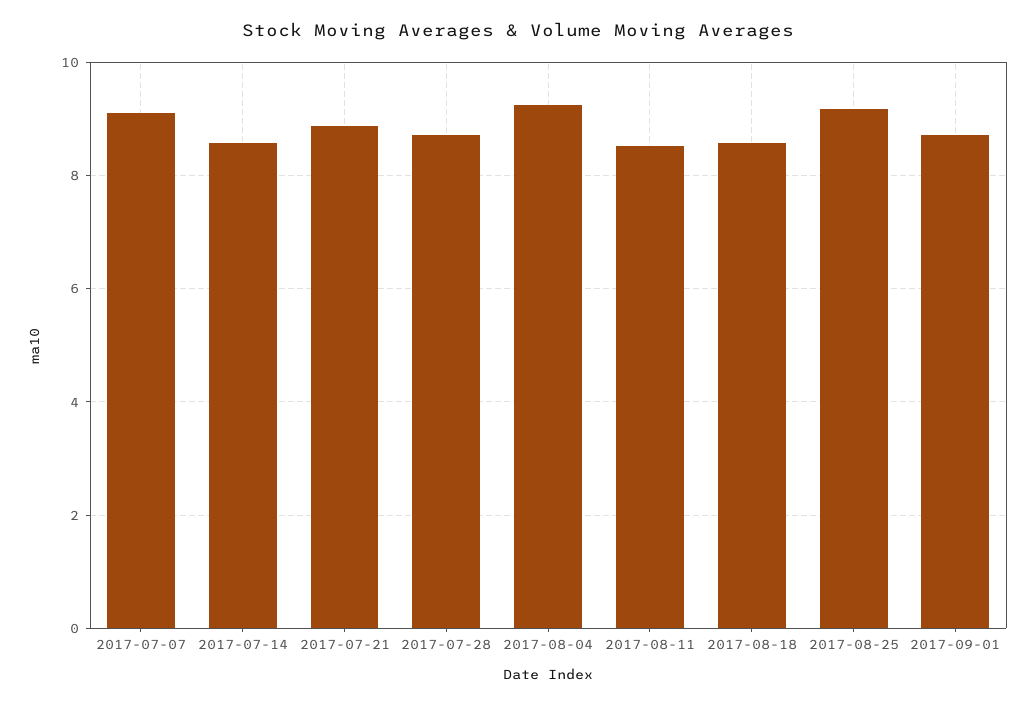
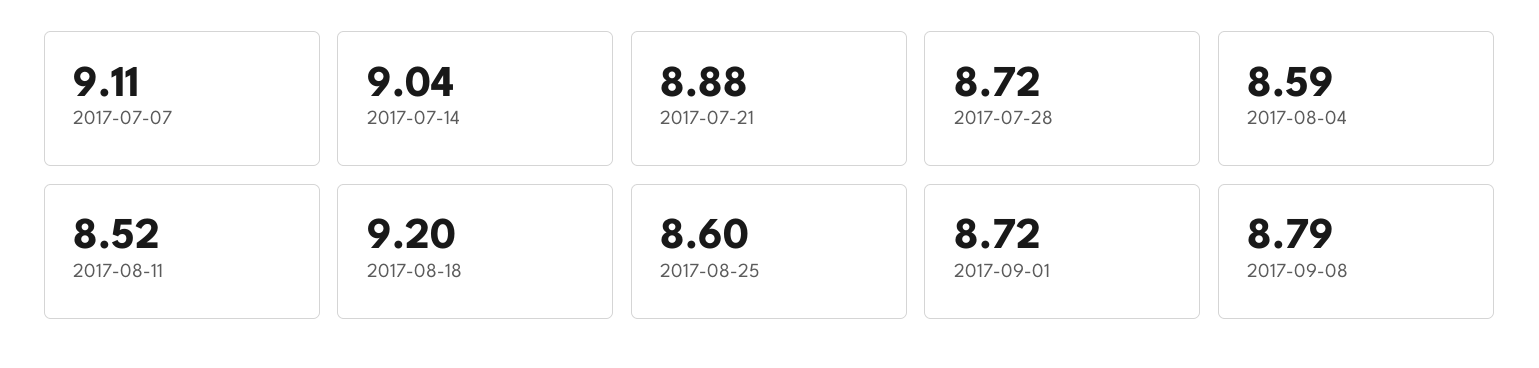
2017-07-14: 8.6 -> 9.04
2017-08-04: 9.2 -> 8.59
2017-08-18: 8.6 -> 9.2
2017-08-25: 9.2 -> 8.6
2017-09-08: none -> 8.79

